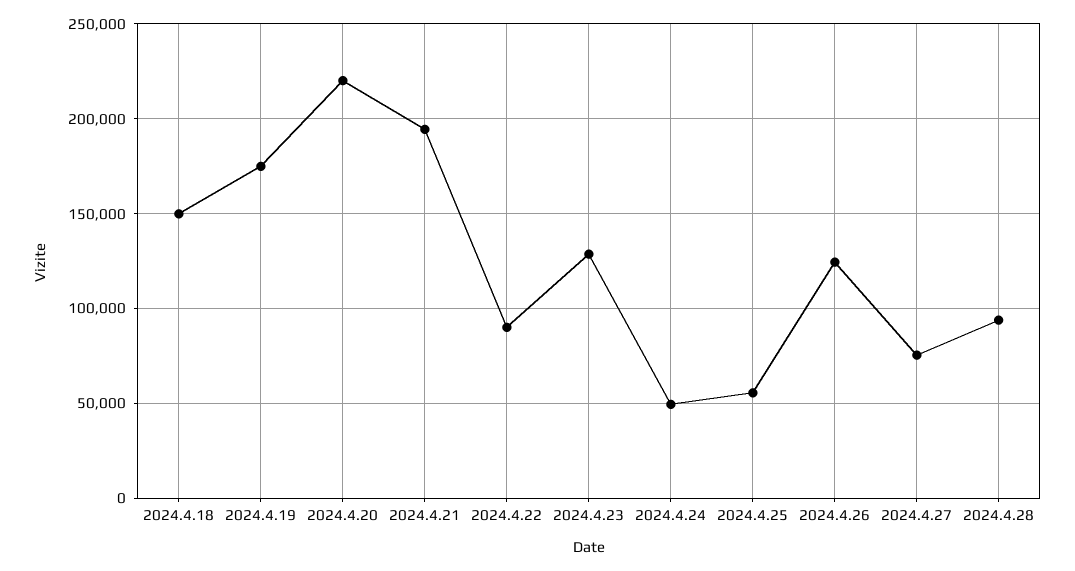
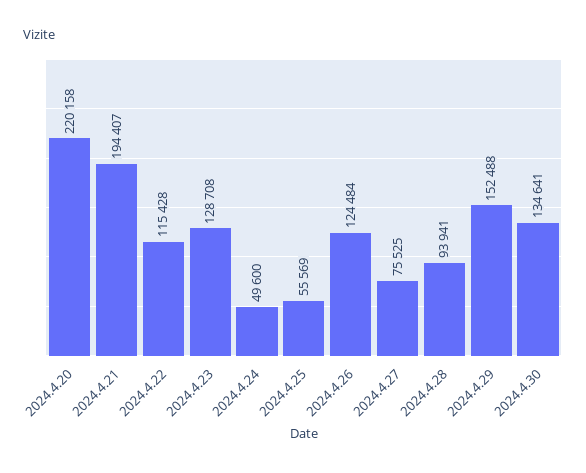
2024.4.18: 150000 -> none
2024.4.19: 175000 -> none
2024.4.22: 90000 -> 115428
2024.4.29: none -> 152488
2024.4.30: none -> 134641

